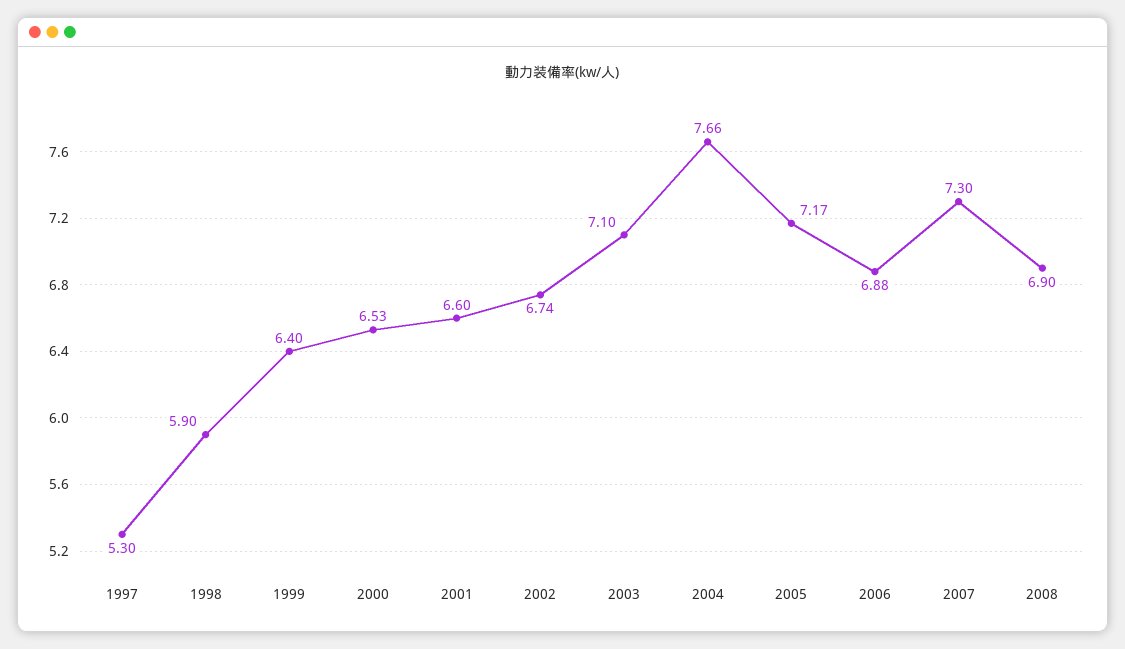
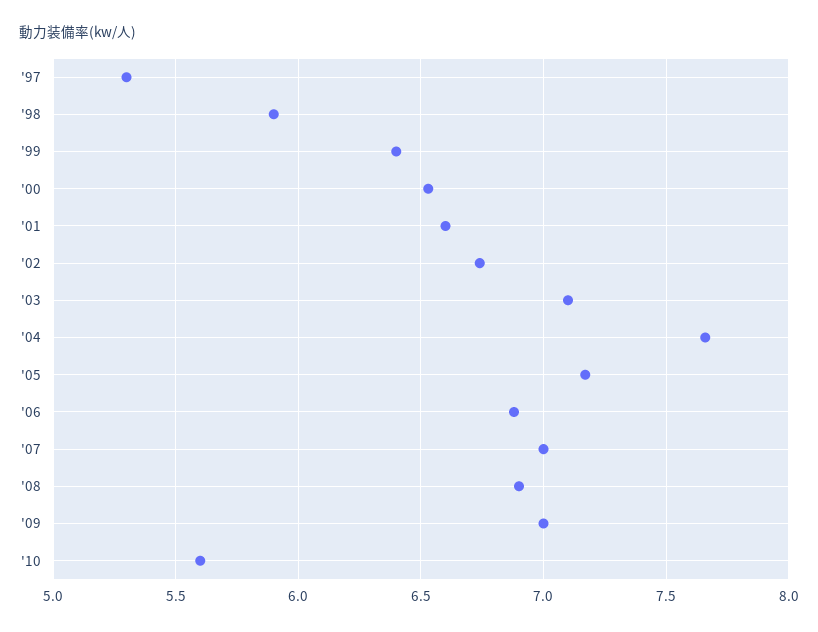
2007: 7.3 -> 7
'09: none -> 7
'10: none -> 5.6

